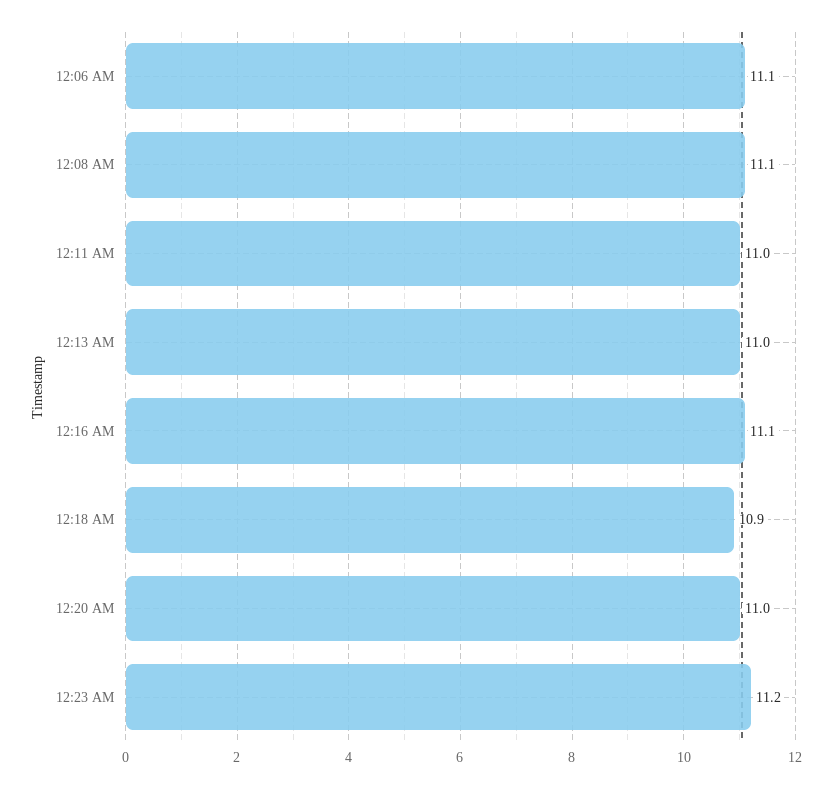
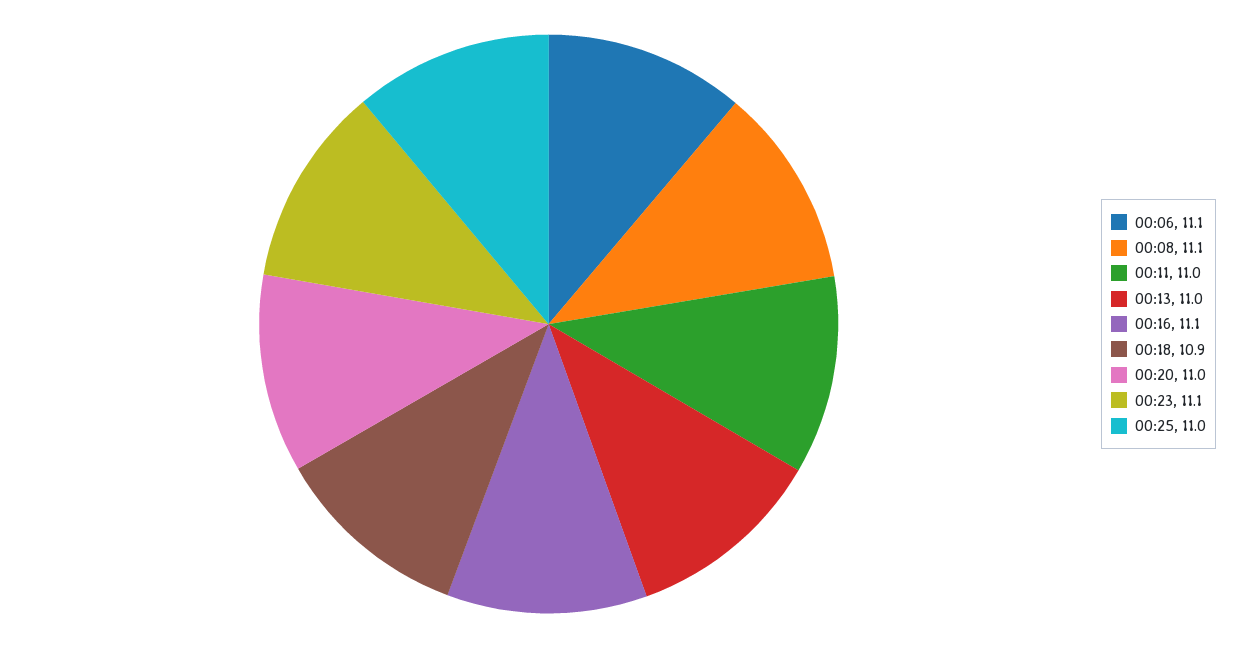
12:23 AM: 11.2 -> 11.1
00:25: none -> 11

